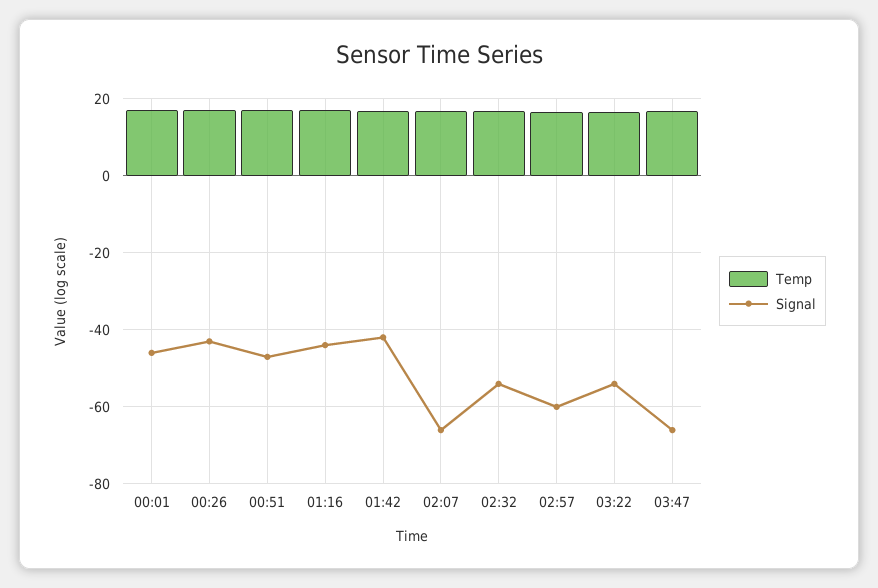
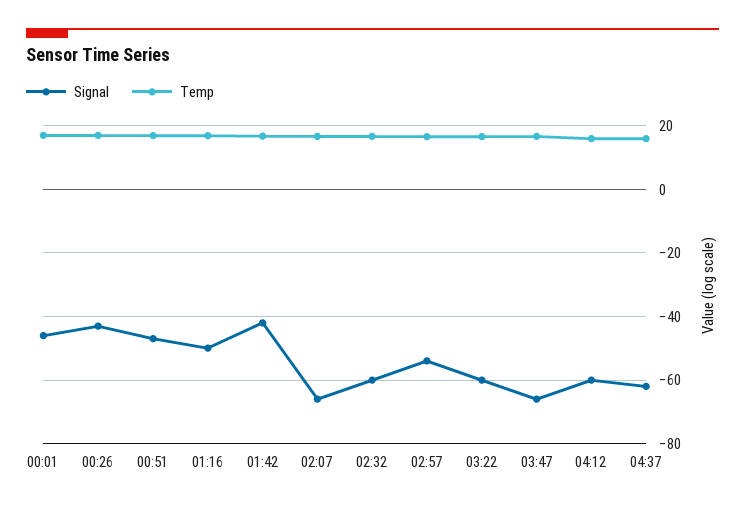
Signal, 01:16: -44 -> -50
Signal, 02:32: -54 -> -60
Signal, 02:57: -60 -> -54
Signal, 03:22: -54 -> -60
Signal, 04:12: none -> -60
Temp, 04:12: none -> 16
Signal, 04:37: none -> -62
Temp, 04:37: none -> 16

